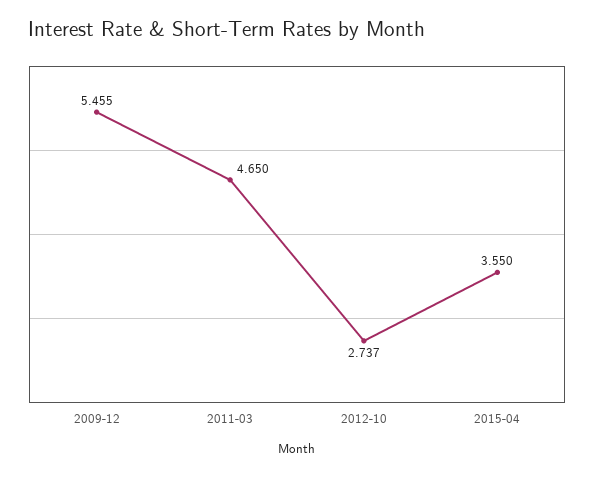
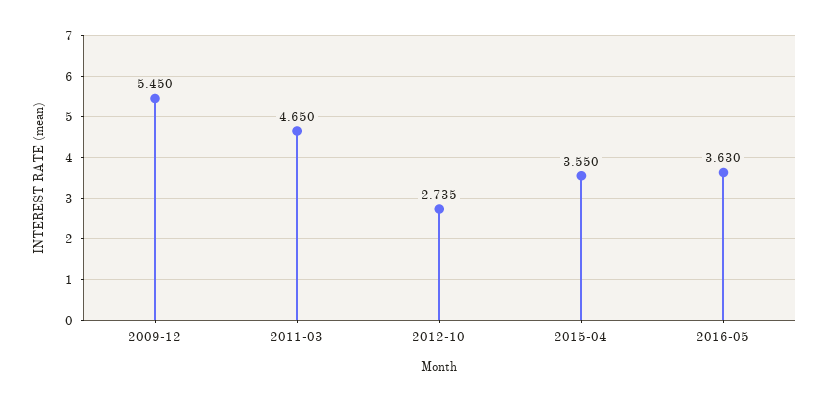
2009-12: 5.455 -> 5.45
2012-10: 2.737 -> 2.735
2016-05: none -> 3.63

